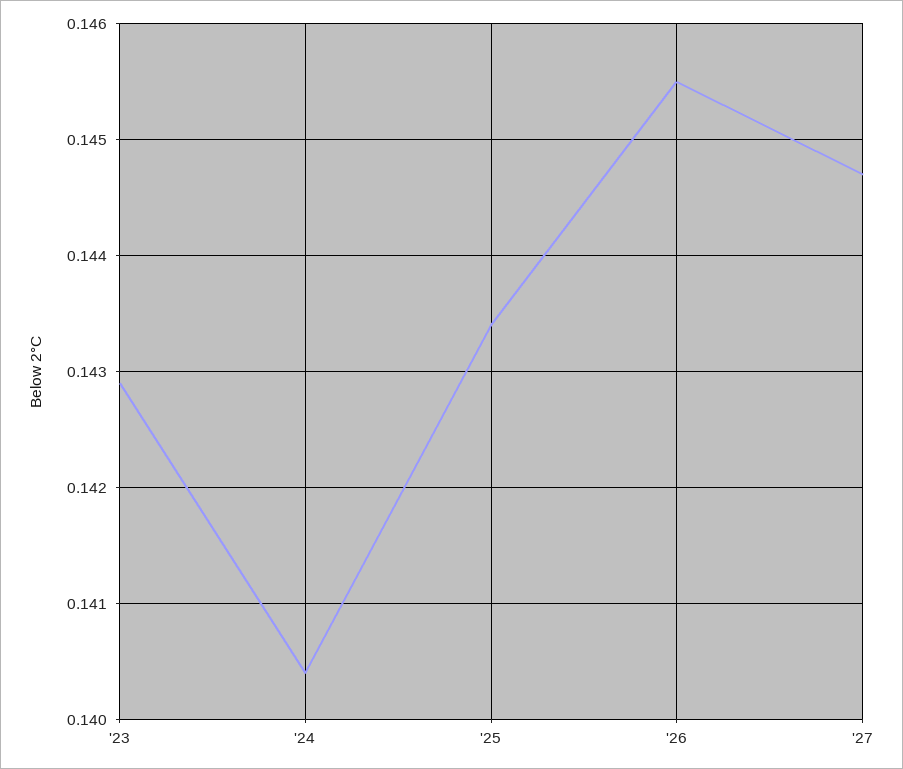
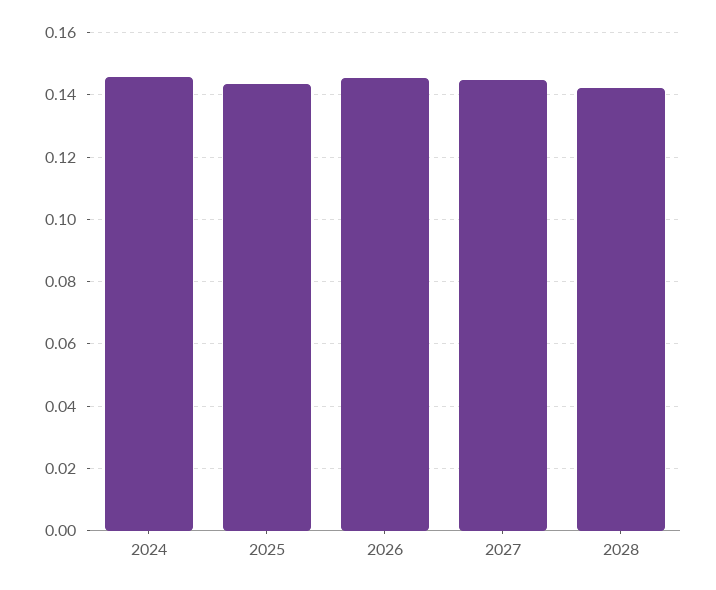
'23: 0.1429 -> none
'24: 0.1404 -> 0.146
2028: none -> 0.142

